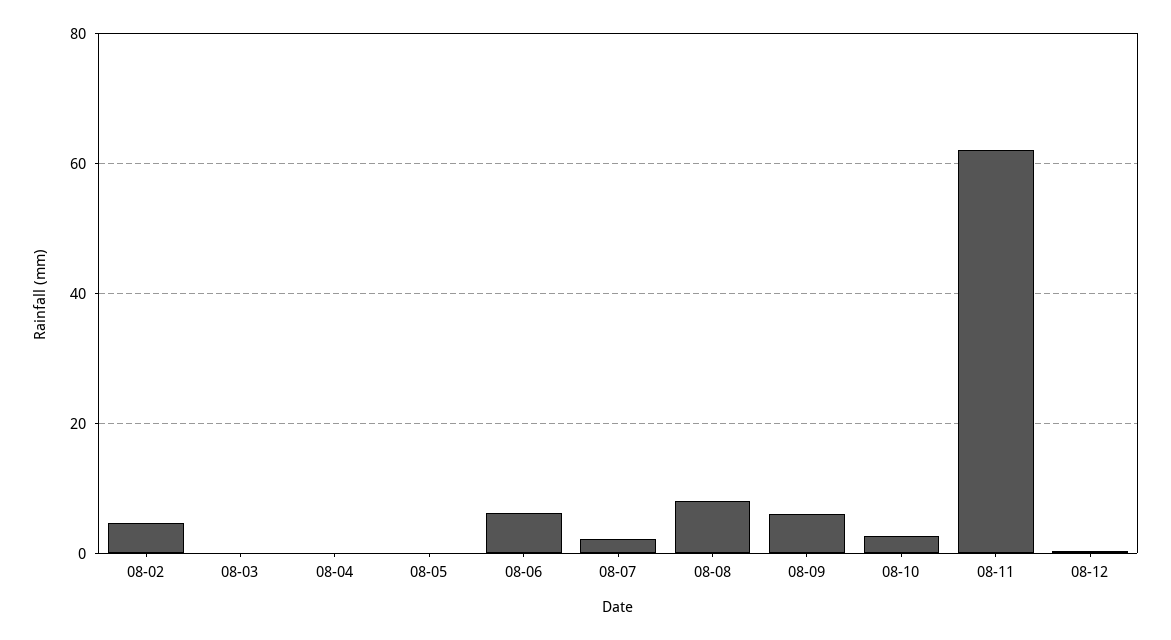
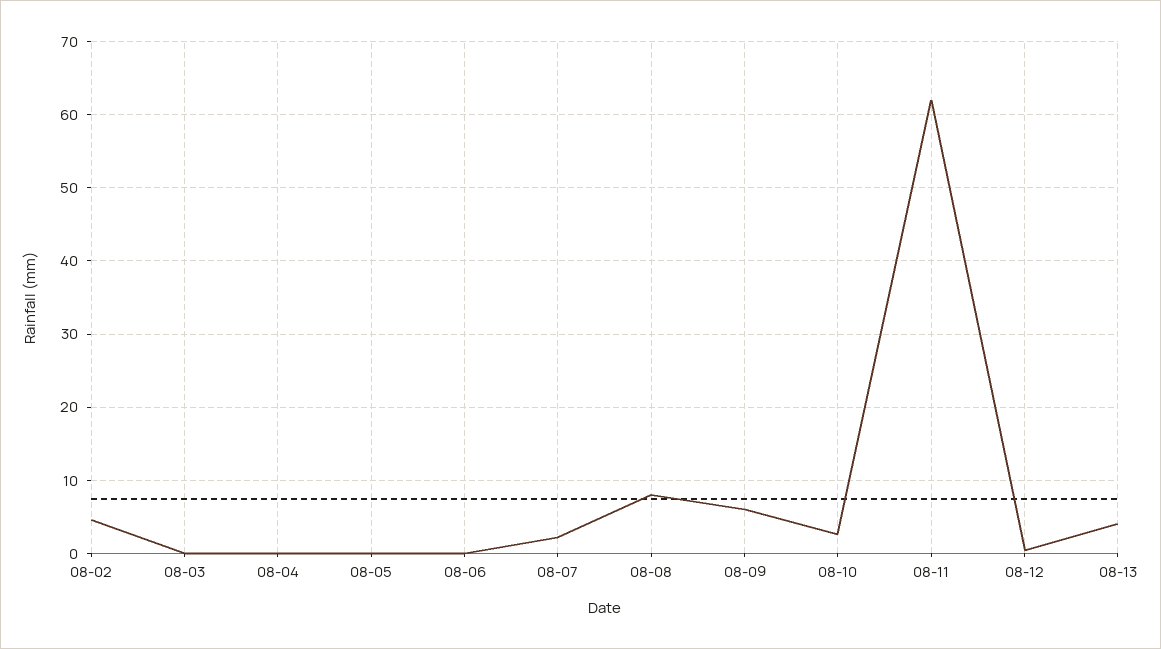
08-06: 6 -> 0
08-13: none -> 4

